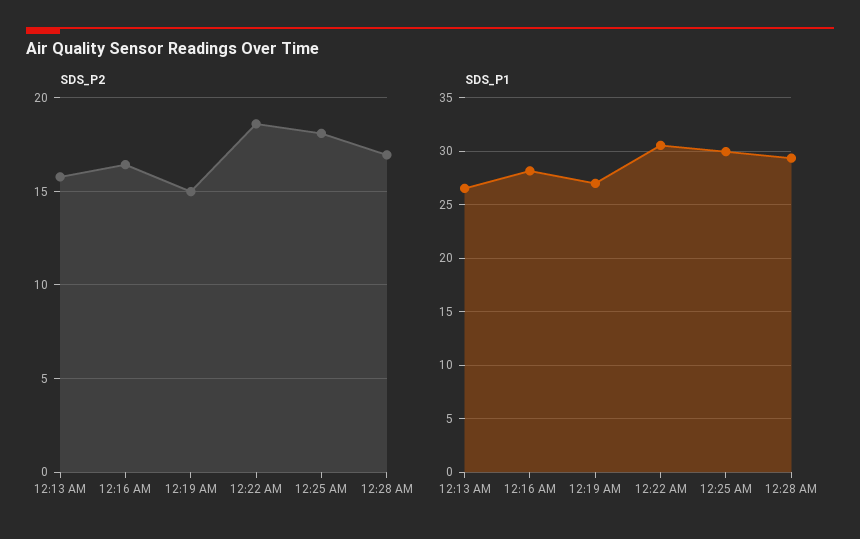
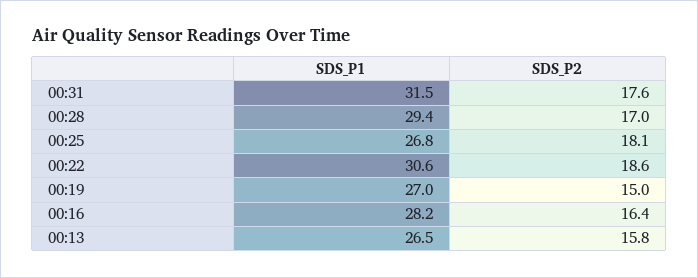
SDS_P1, 12:25 AM: 30 -> 26.8
SDS_P1, 00:31: none -> 31.5
SDS_P2, 00:31: none -> 17.6

